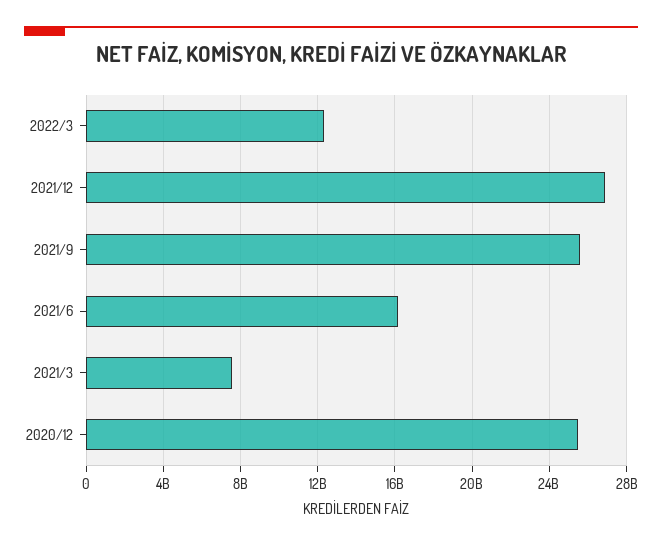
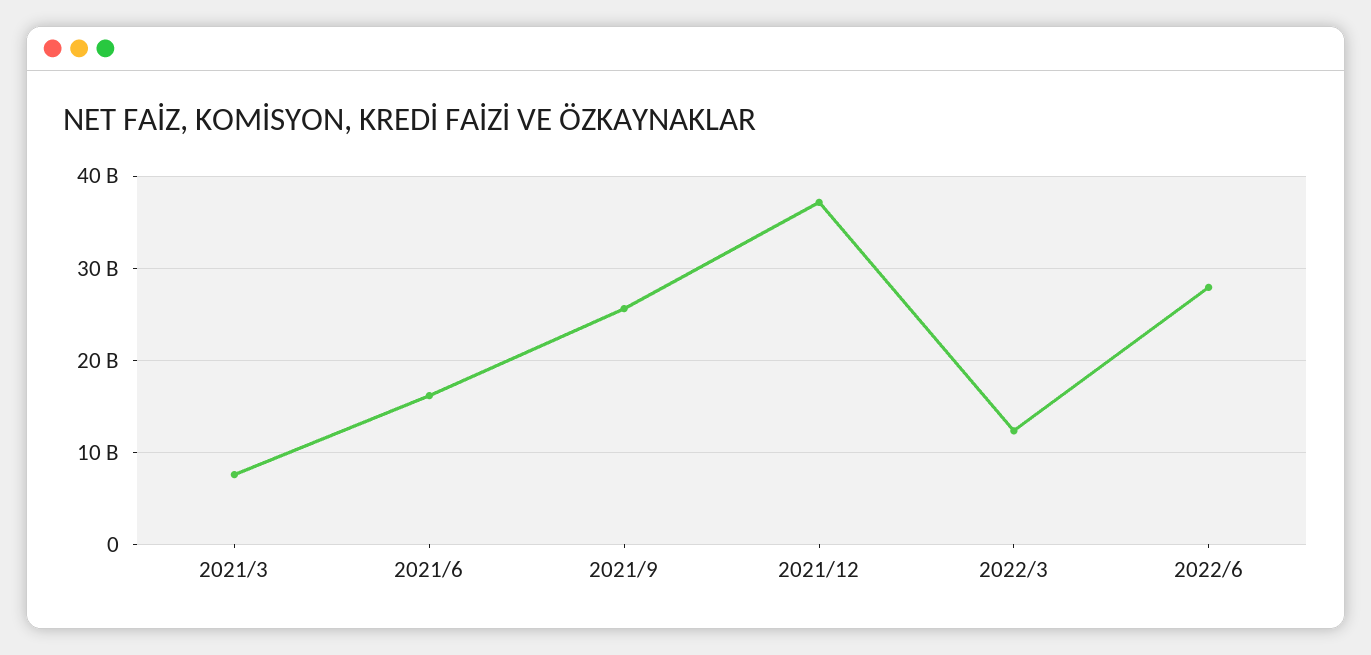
2021/12: 27000000000 -> 37000000000
2020/12: 25500000000 -> none
2022/6: none -> 28000000000

